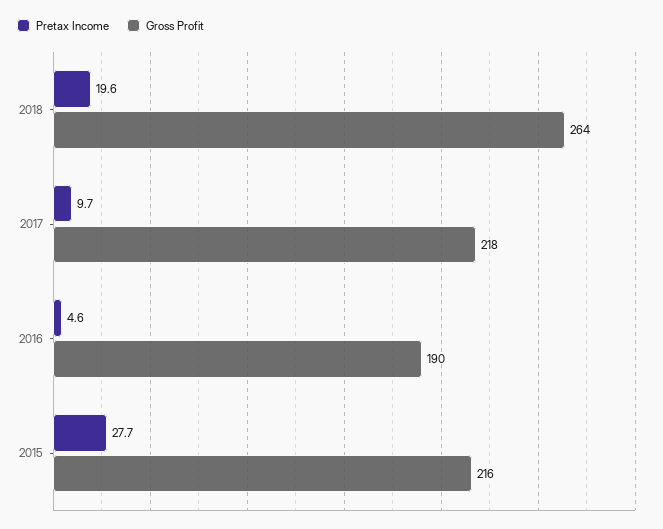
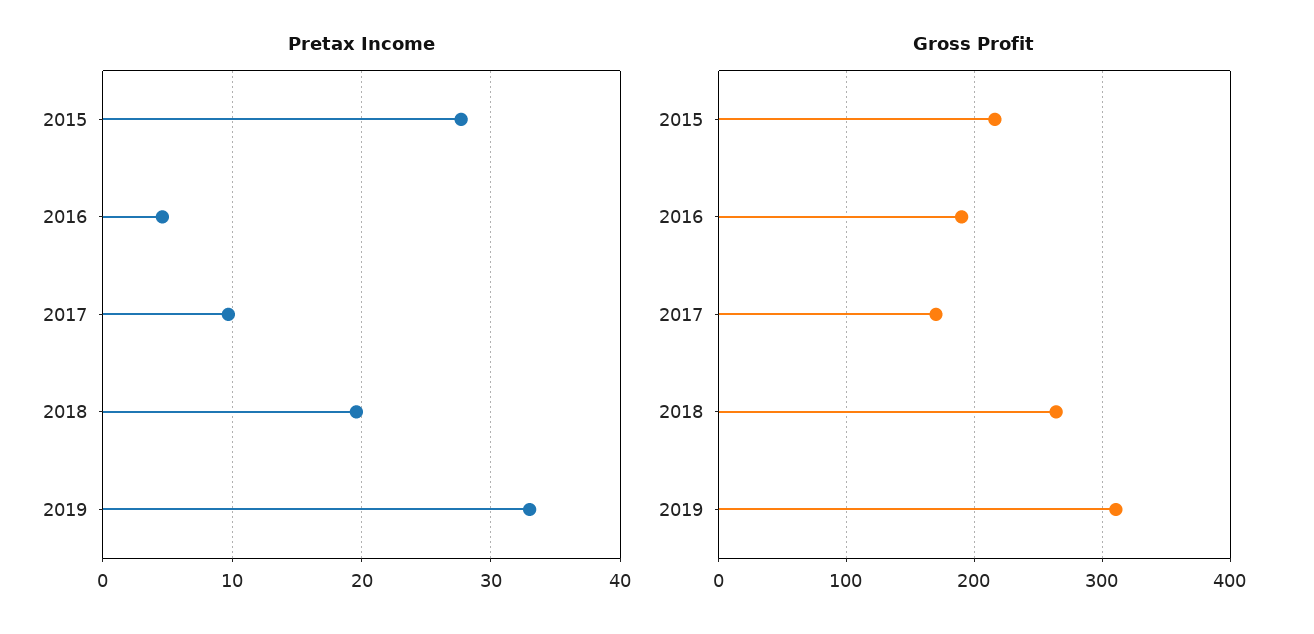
Gross Profit, 2017: 218 -> 170
Pretax Income, 2019: none -> 33
Gross Profit, 2019: none -> 310

